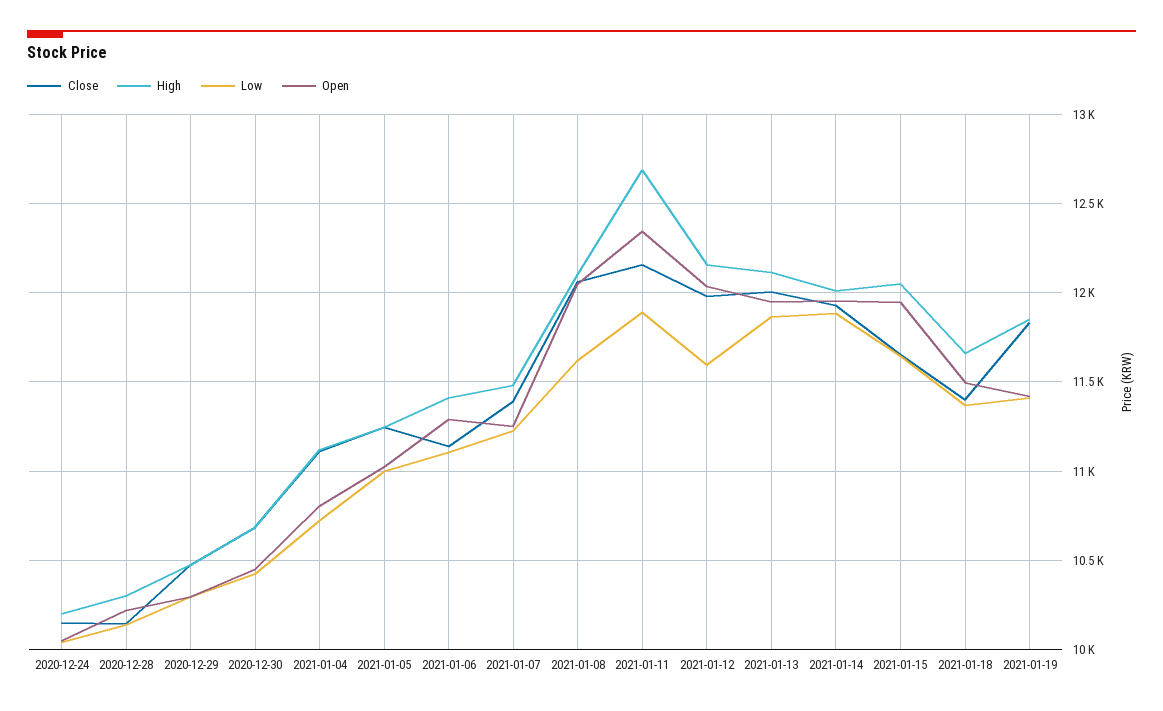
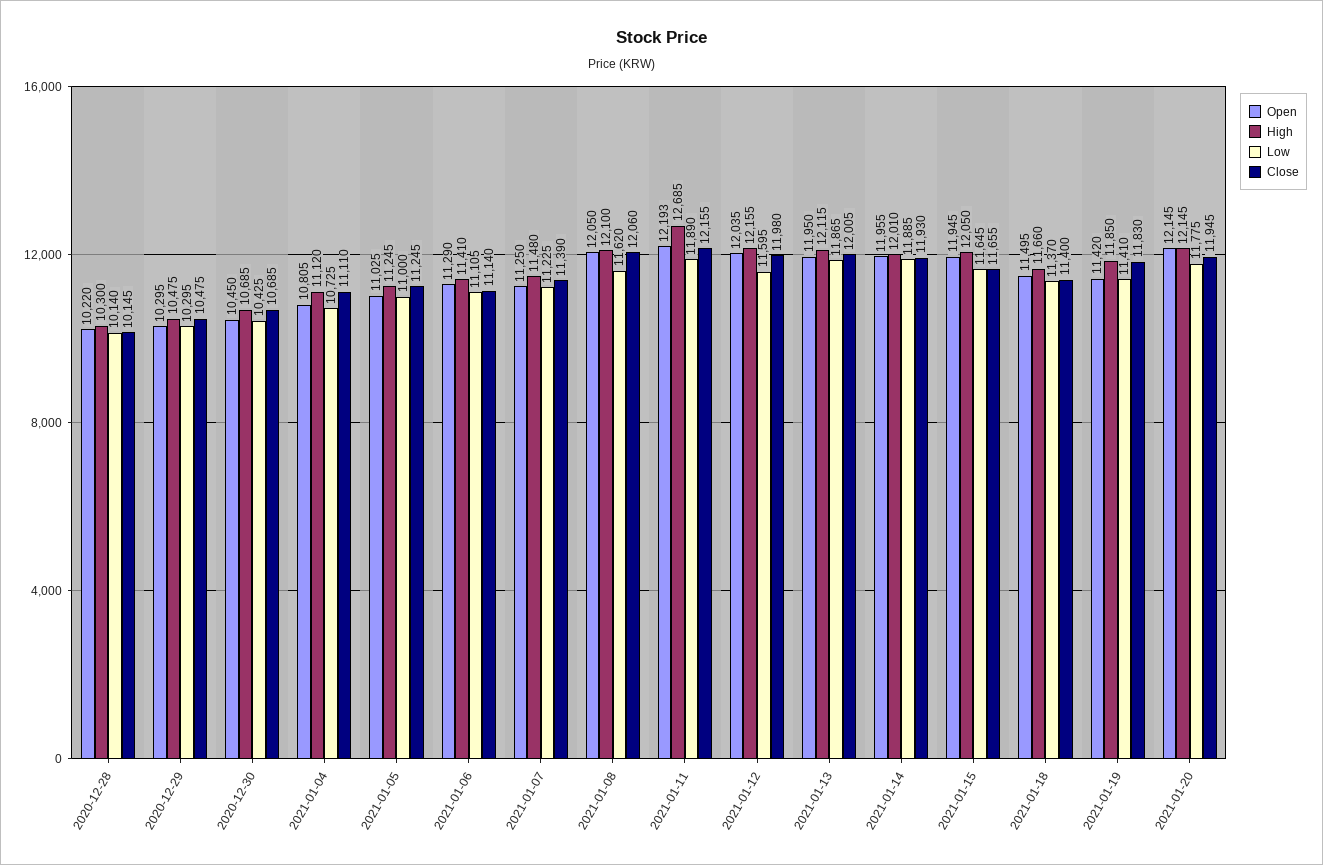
Close, 2020-12-24: 10150 -> none
High, 2020-12-24: 10200 -> none
Low, 2020-12-24: 10050 -> none
Open, 2020-12-24: 10050 -> none
Open, 2021-01-11: 12350 -> 12193
Open, 2021-01-20: none -> 12145
High, 2021-01-20: none -> 12145
Low, 2021-01-20: none -> 11775
Close, 2021-01-20: none -> 11945

